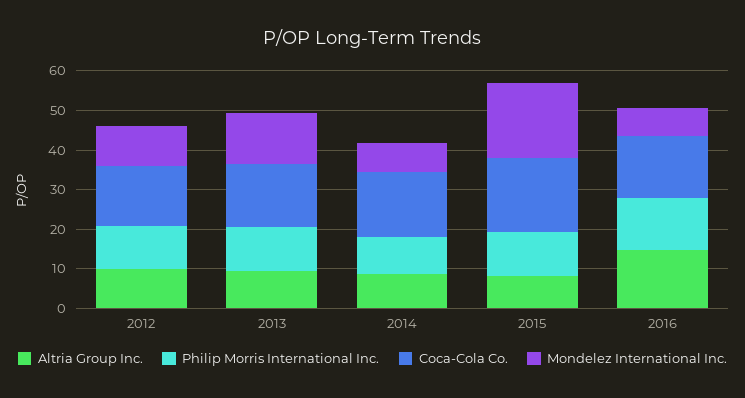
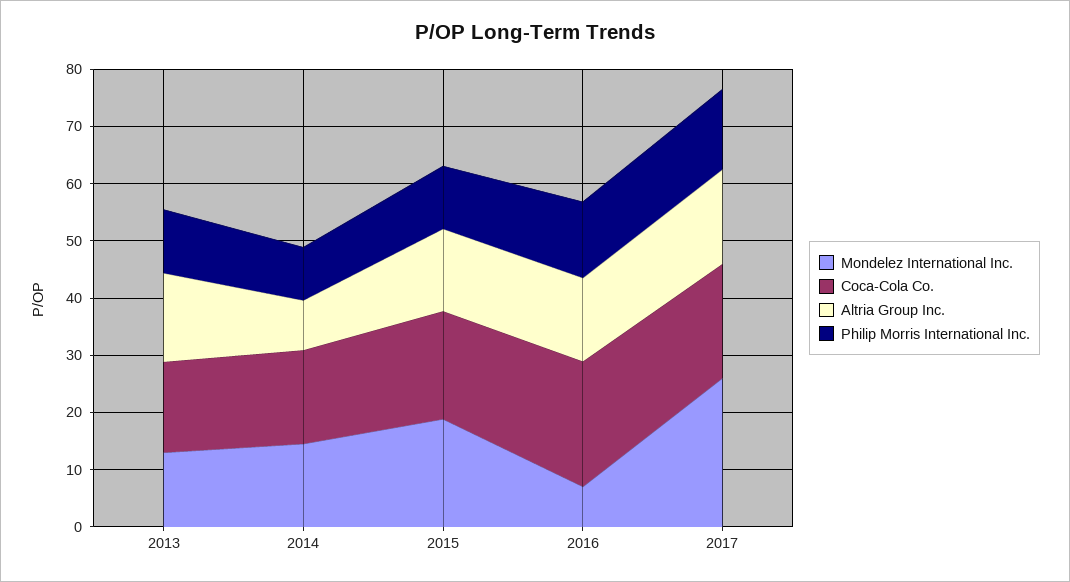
Altria Group Inc., 2012: 10 -> none
Philip Morris International Inc., 2012: 10 -> none
Coca-Cola Co., 2012: 15 -> none
Mondelez International Inc., 2012: 10 -> none
Altria Group Inc., 2013: 10 -> 16
Mondelez International Inc., 2014: 7.5 -> 14
Altria Group Inc., 2015: 7.5 -> 14
Coca-Cola Co., 2016: 15 -> 22
Mondelez International Inc., 2017: none -> 26
Coca-Cola Co., 2017: none -> 20
Altria Group Inc., 2017: none -> 16
Philip Morris International Inc., 2017: none -> 14

